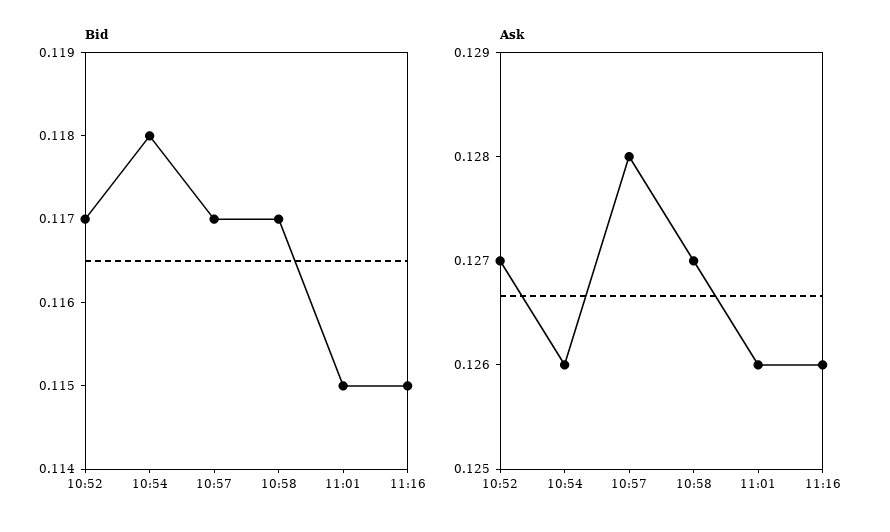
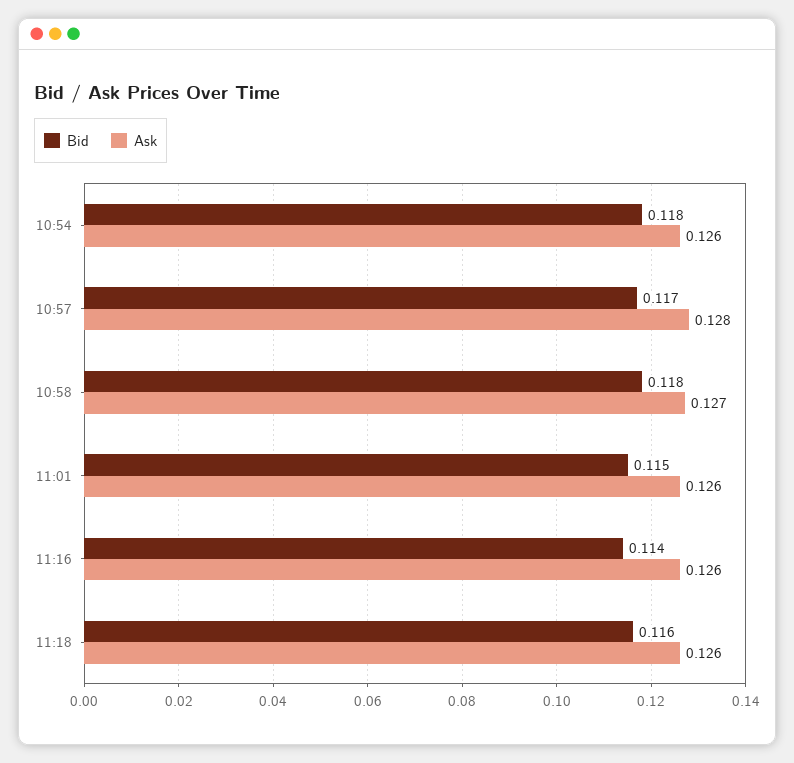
Bid, 10:52: 0.117 -> none
Bid, 10:58: 0.117 -> 0.118
Bid, 11:16: 0.115 -> 0.114
Ask, 10:52: 0.127 -> none
Bid, 11:18: none -> 0.116
Ask, 11:18: none -> 0.126

